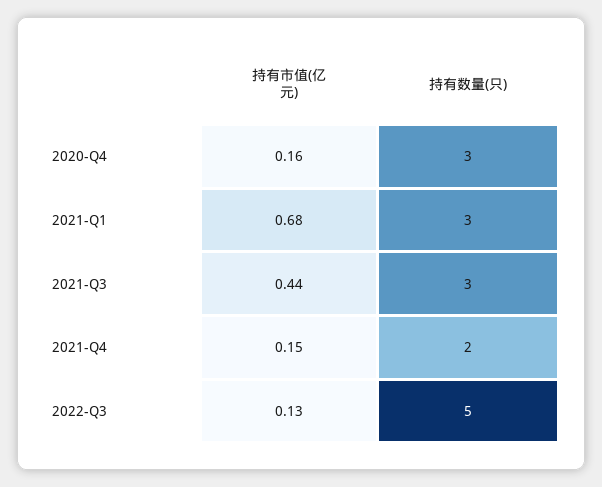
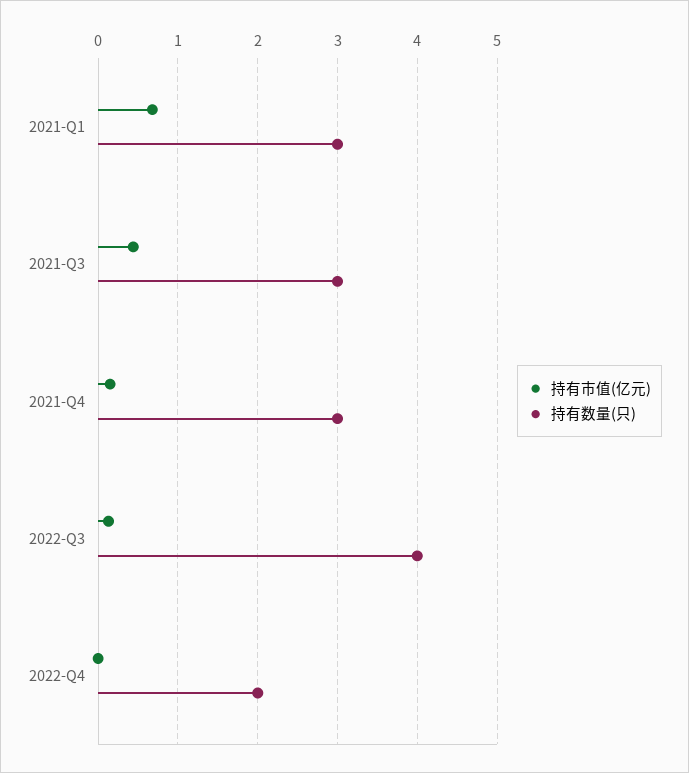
持有市值(亿元), 2020-Q4: 0.16 -> none
持有数量(只), 2020-Q4: 3 -> none
持有数量(只), 2021-Q4: 2 -> 3
持有数量(只), 2022-Q3: 5 -> 4
持有市值(亿元), 2022-Q4: none -> 0
持有数量(只), 2022-Q4: none -> 2

